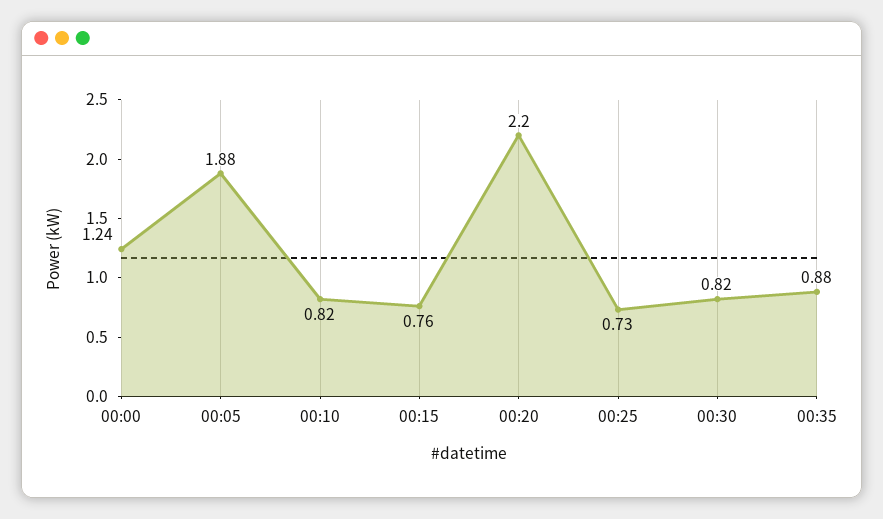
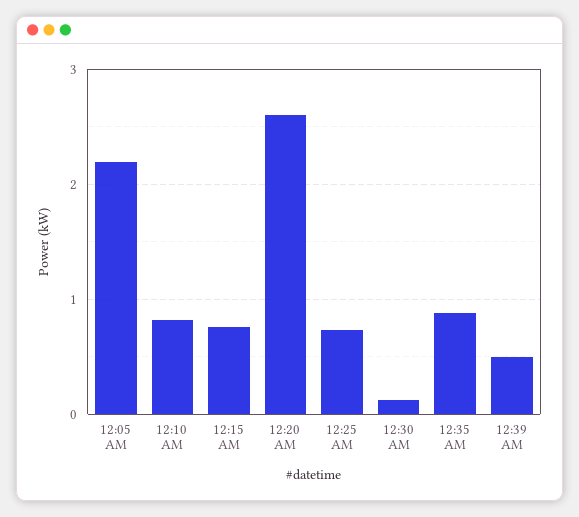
00:00: 1.24 -> none
00:05: 1.88 -> 2.2
00:20: 2.2 -> 2.6
00:30: 0.82 -> 0.1
12:39 AM: none -> 0.5

